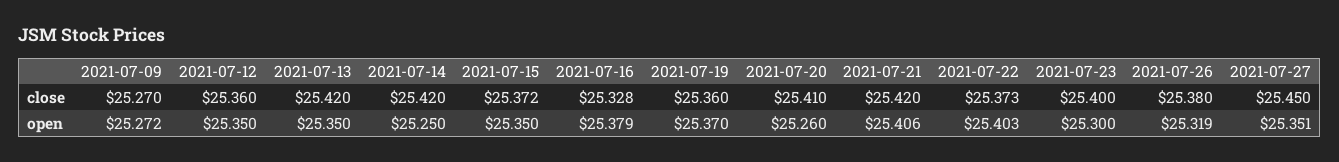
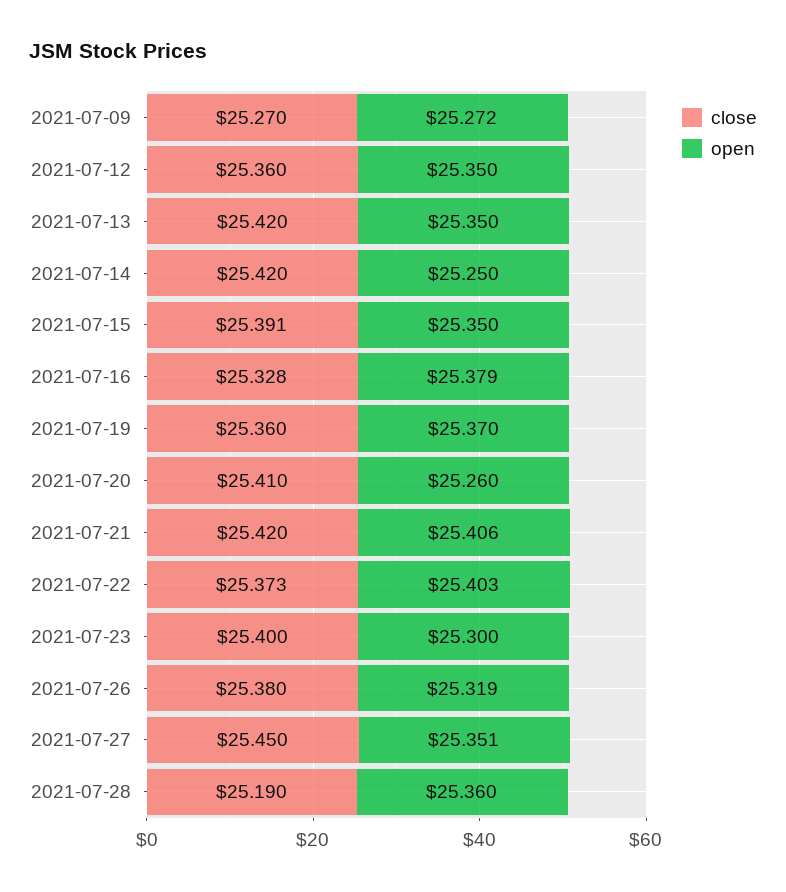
close, 2021-07-15: 25.372 -> 25.391
close, 2021-07-28: none -> 25.19
open, 2021-07-28: none -> 25.36

